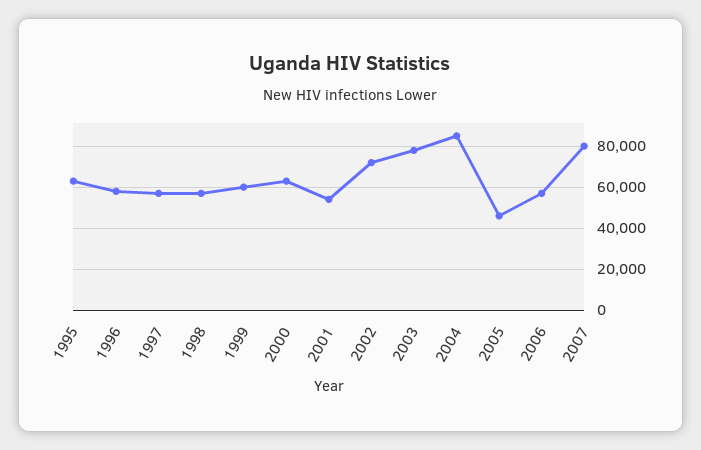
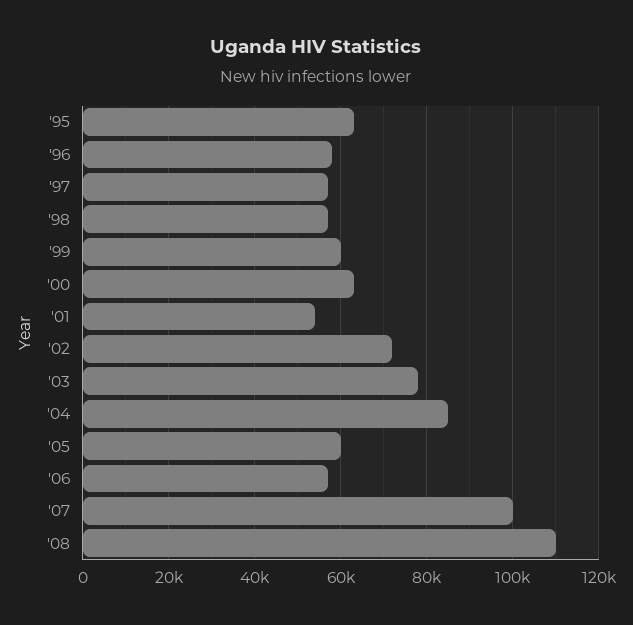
2005: 45000 -> 60000
2007: 80000 -> 100000
'08: none -> 110000

